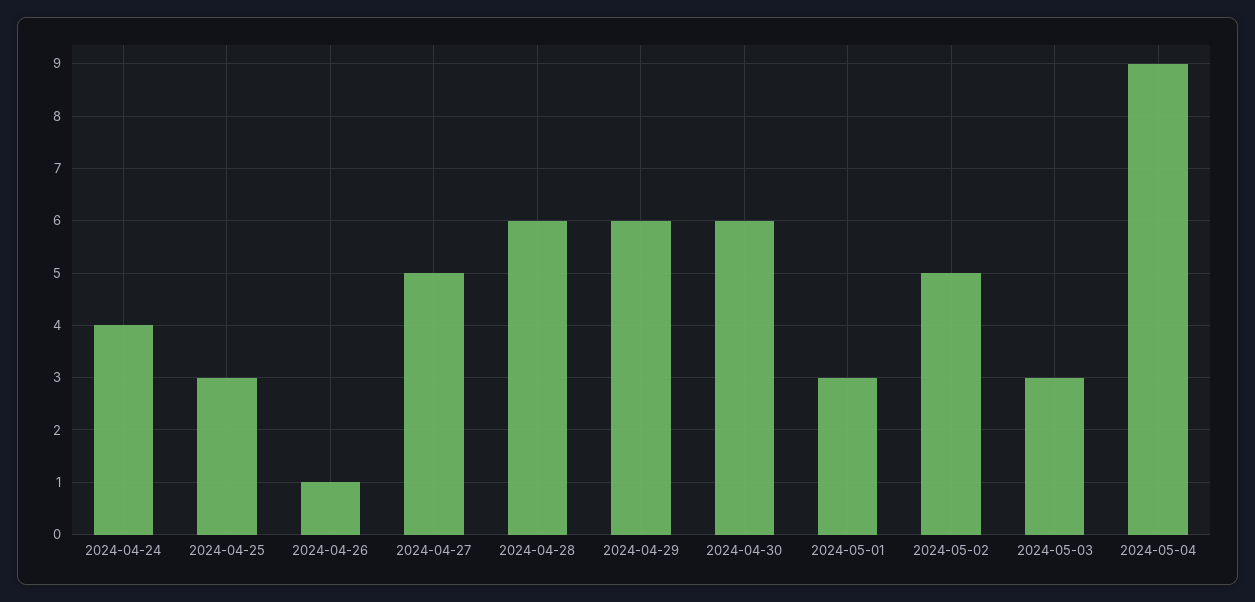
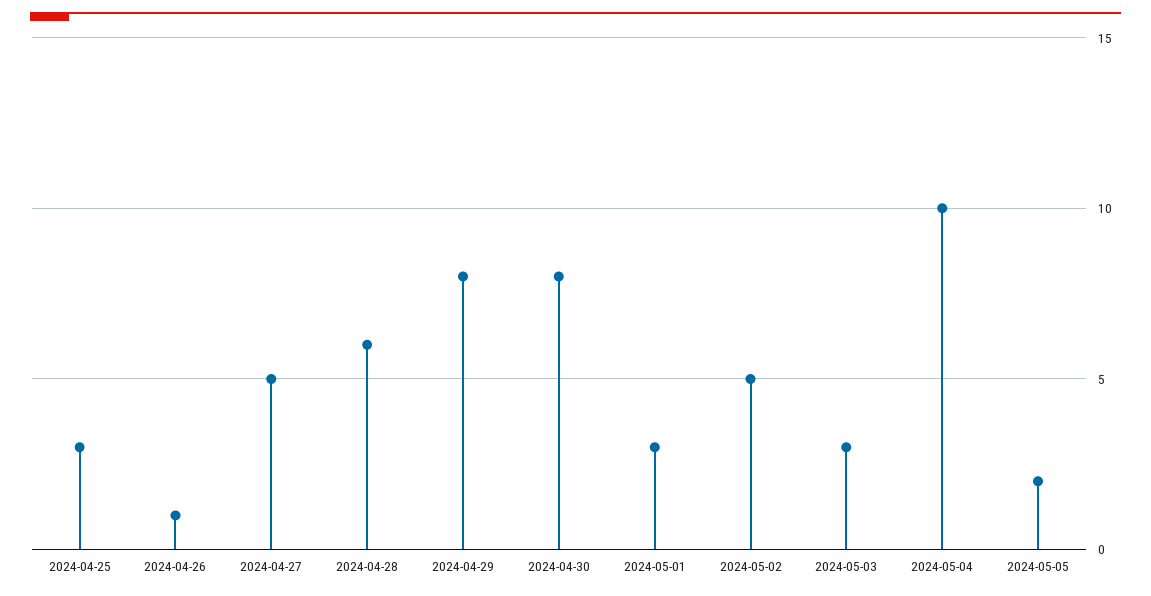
2024-04-24: 4 -> none
2024-04-29: 6 -> 8
2024-04-30: 6 -> 8
2024-05-04: 9 -> 10
2024-05-05: none -> 2

